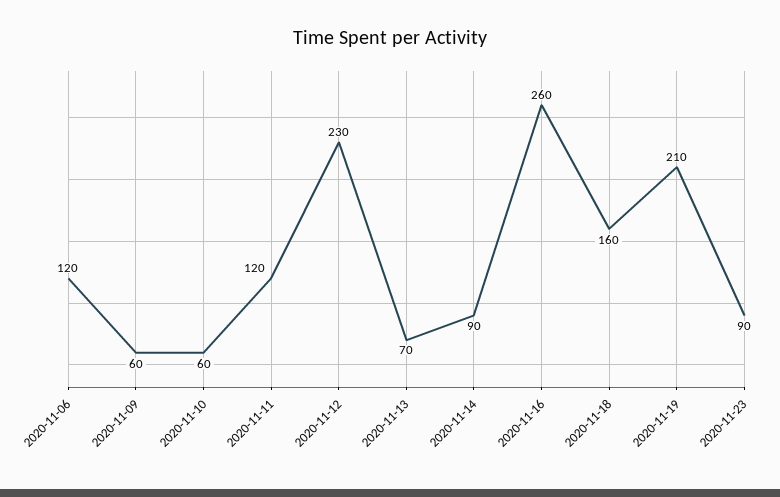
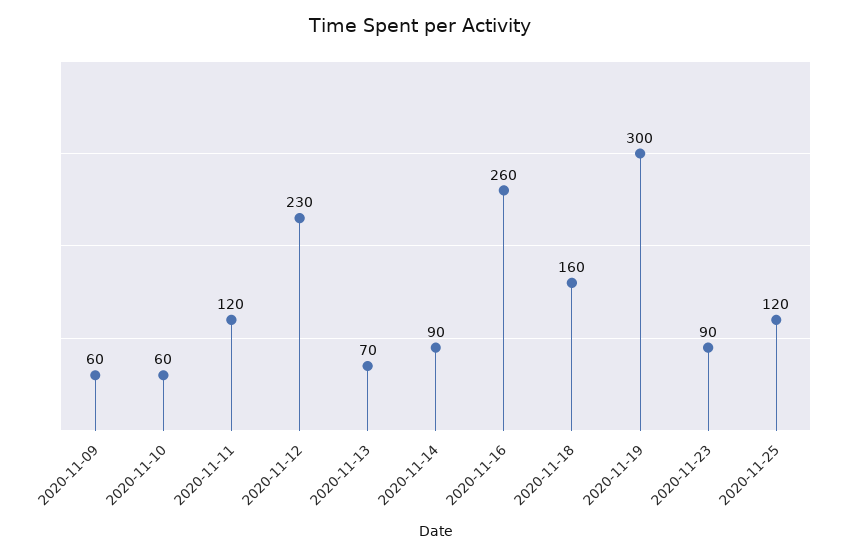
2020-11-06: 120 -> none
2020-11-19: 210 -> 300
2020-11-25: none -> 120

